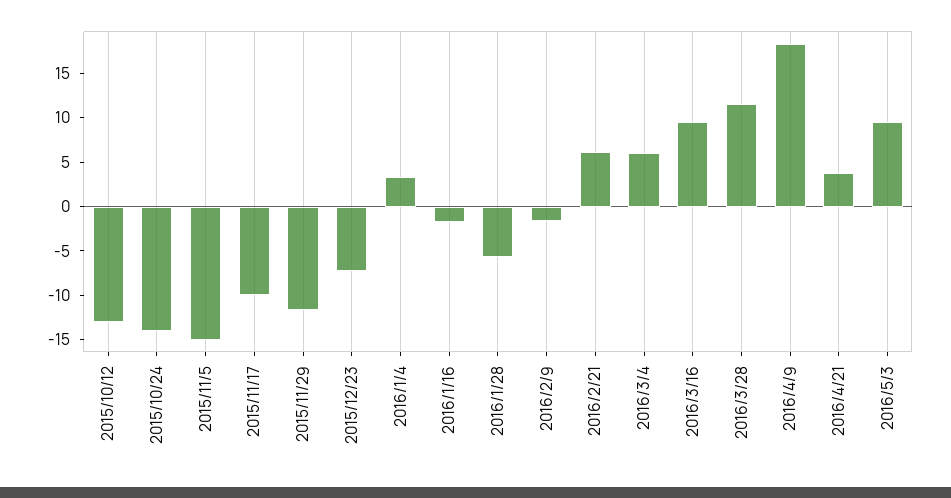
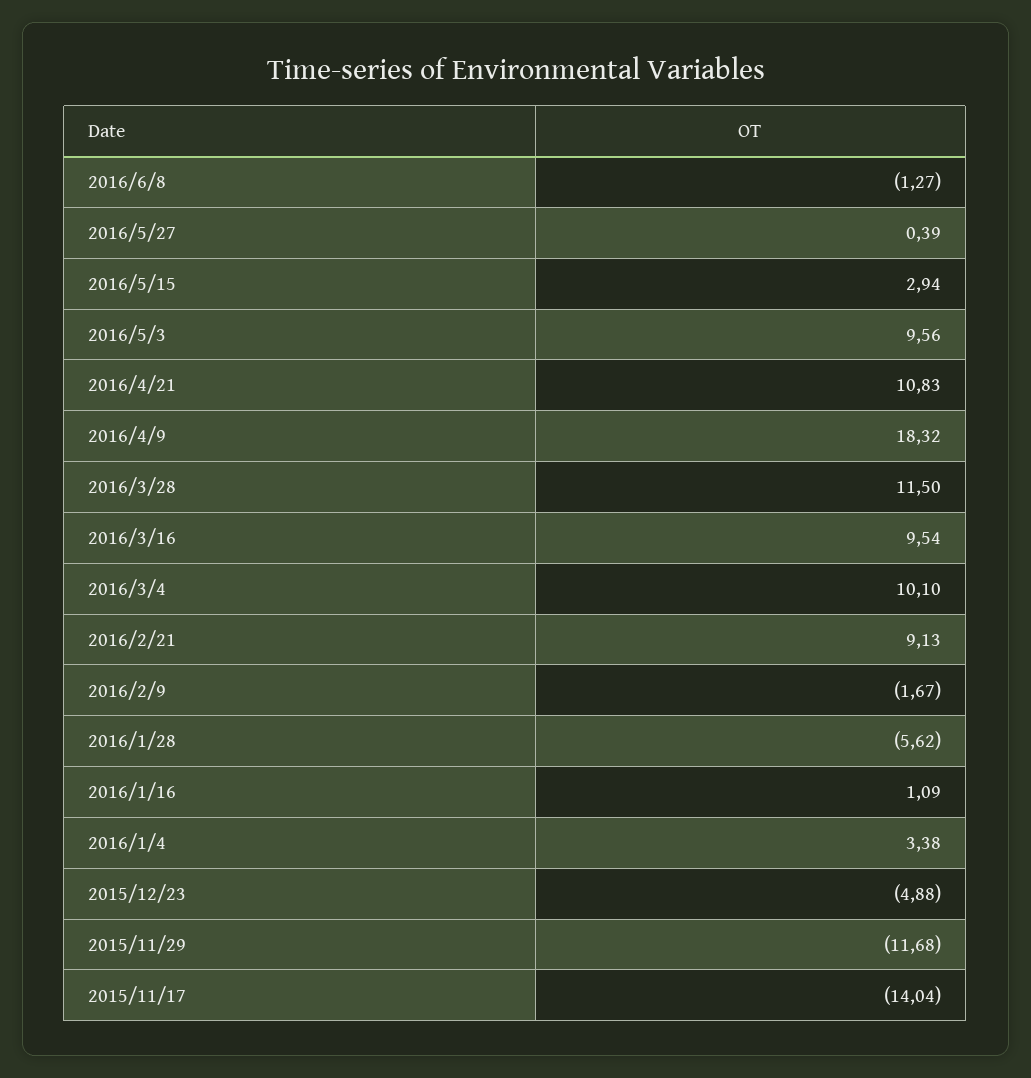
2015/10/12: -13 -> none
2015/10/24: -14 -> none
2015/11/5: -15 -> none
2015/11/17: -10 -> -14.04
2015/12/23: -7 -> -4.88
2016/1/16: -2 -> 1.09
2016/2/21: 6 -> 9.13
2016/3/4: 6 -> 10.1
2016/4/21: 4 -> 10.83
2016/6/8: none -> -1.27
2016/5/27: none -> 0.39
2016/5/15: none -> 2.94

